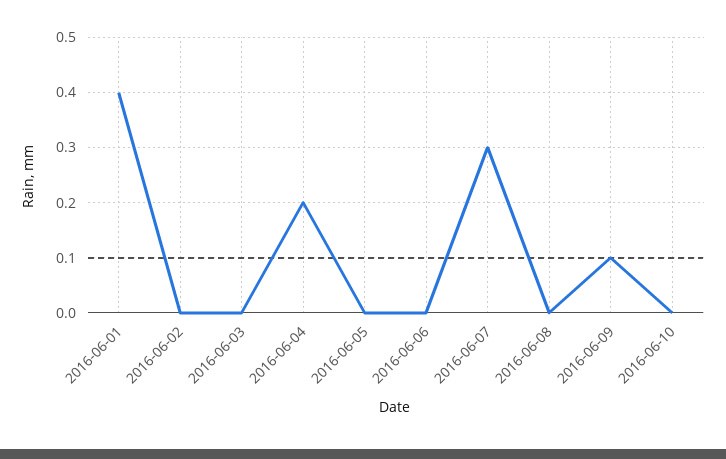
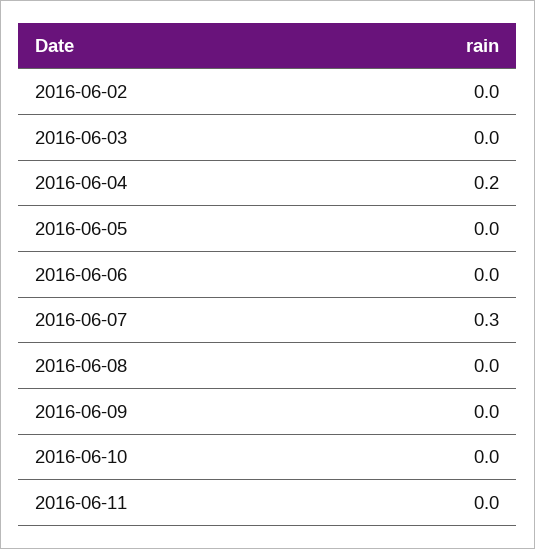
2016-06-01: 0.4 -> none
2016-06-09: 0.1 -> 0
2016-06-11: none -> 0

